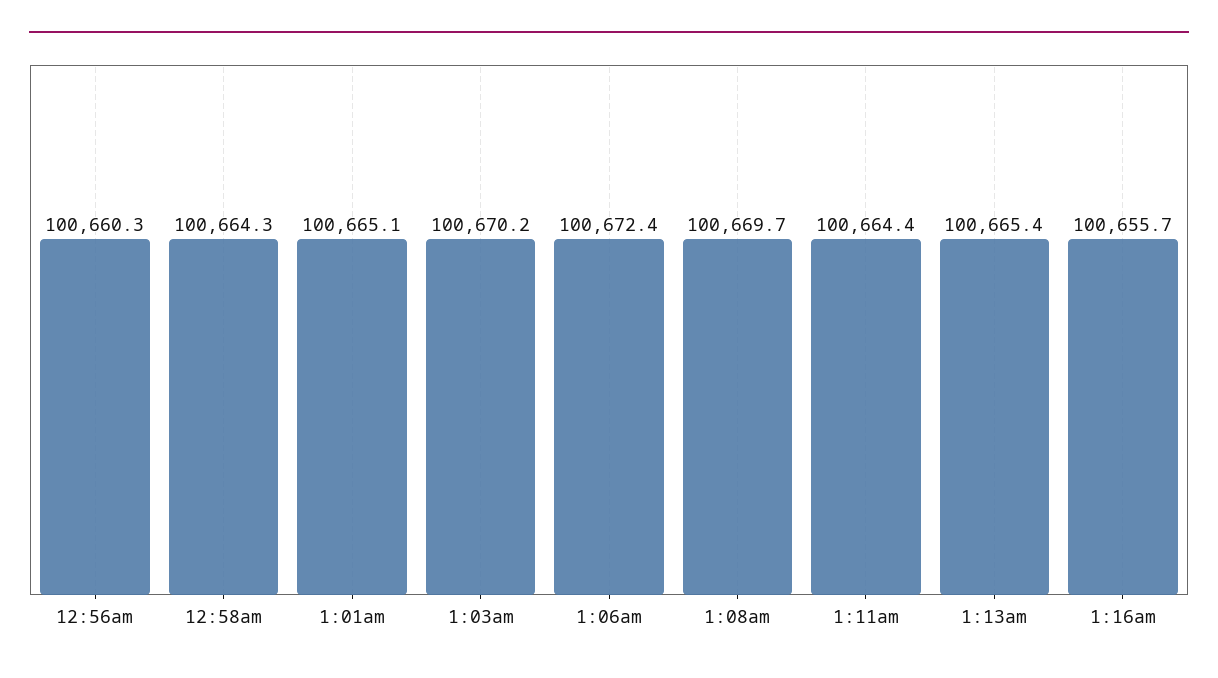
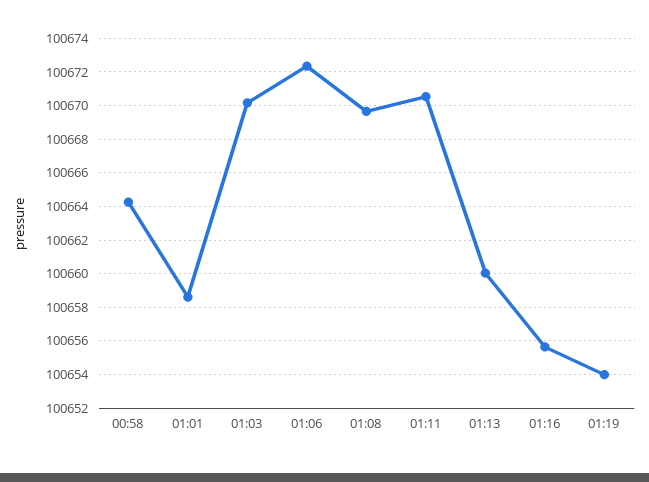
12:56am: 100660.3 -> none
1:01am: 100665.1 -> 100658.5
1:11am: 100664.4 -> 100670.5
1:13am: 100665.4 -> 100660
01:19: none -> 100654

